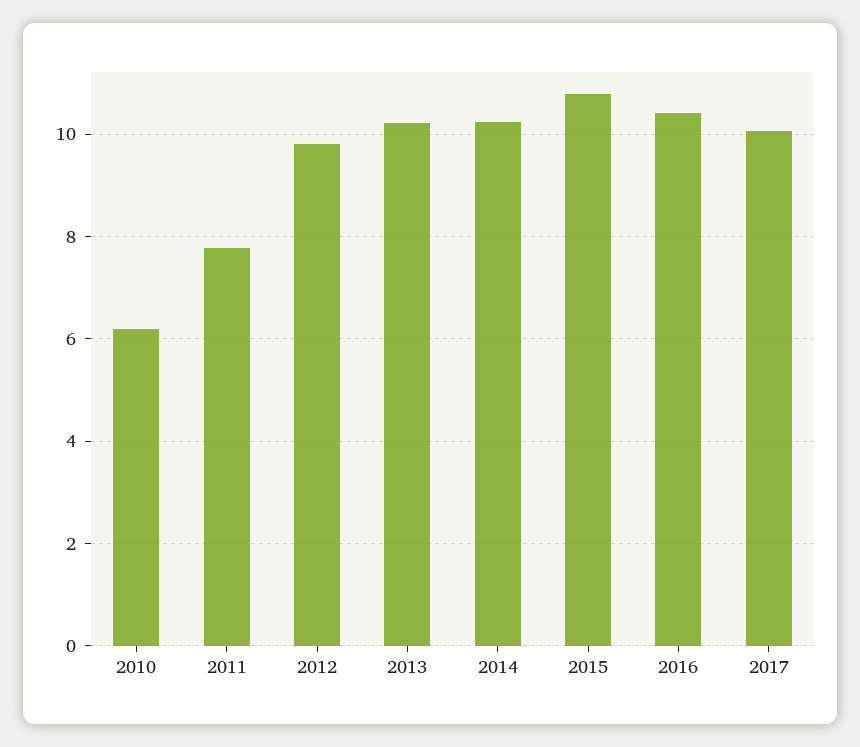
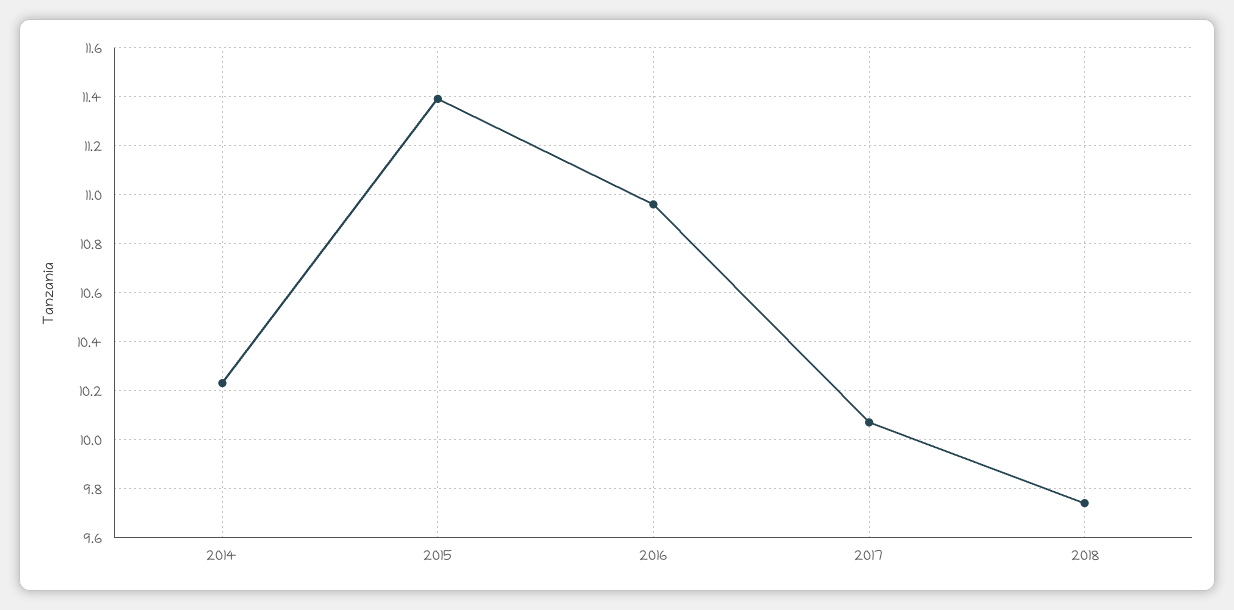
2010: 6.2 -> none
2011: 7.8 -> none
2012: 9.8 -> none
2013: 10.2 -> none
2015: 10.8 -> 11.4
2016: 10.4 -> 10.95
2018: none -> 9.75

